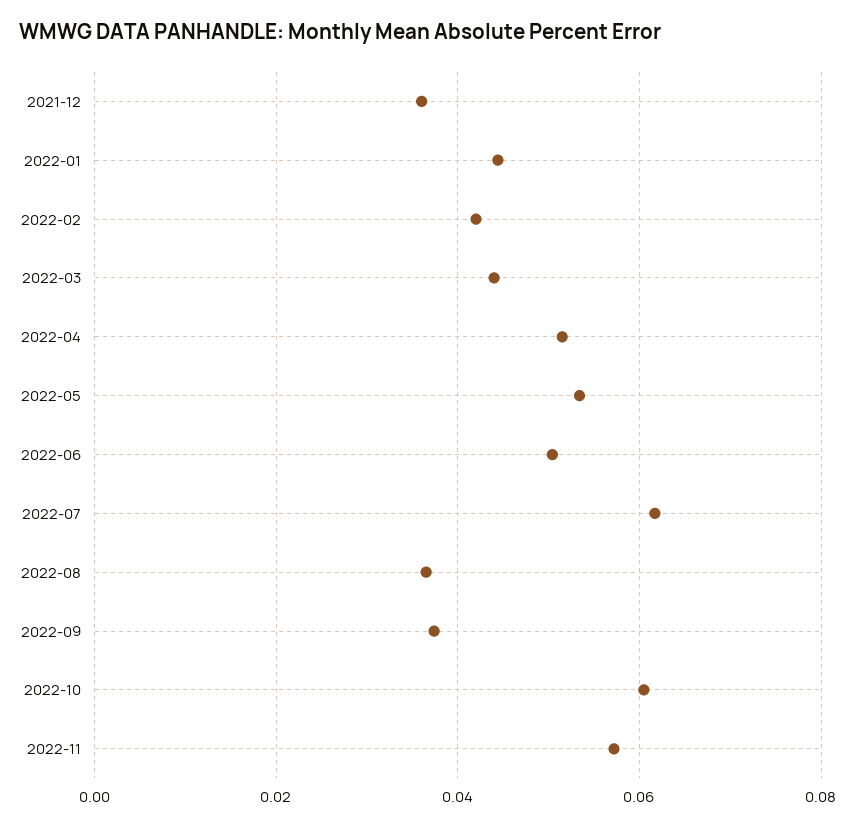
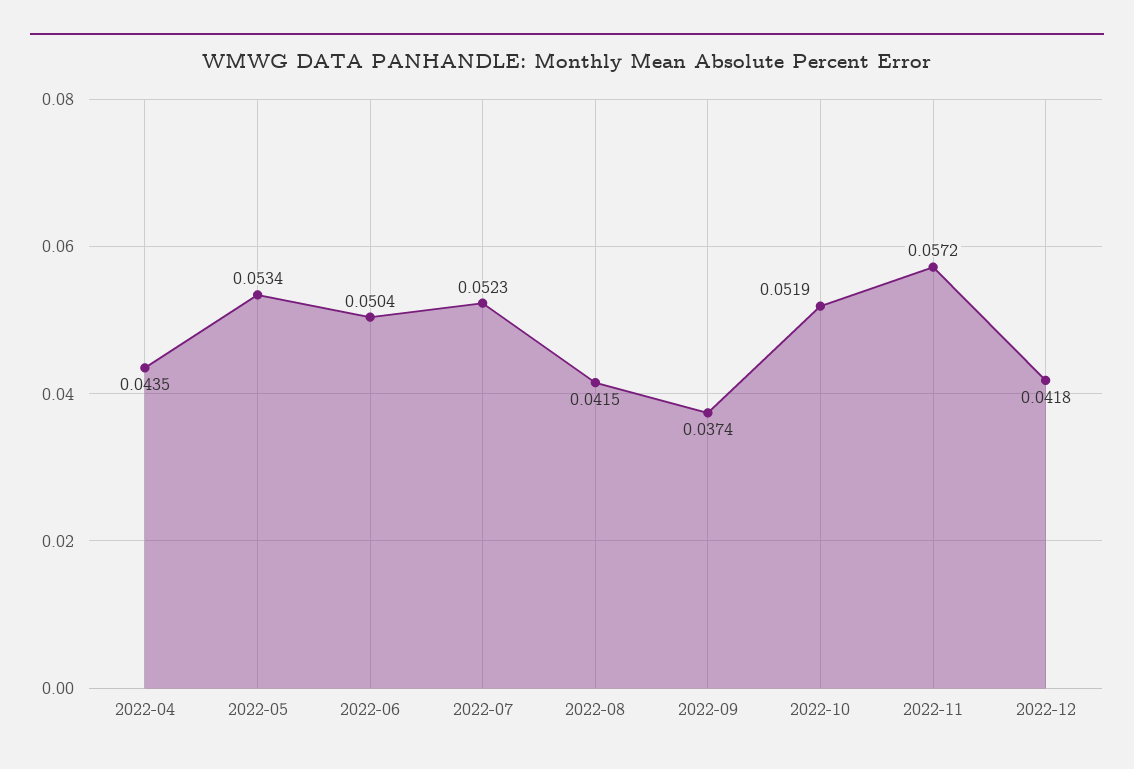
2021-12: 0.036 -> none
2022-01: 0.044 -> none
2022-02: 0.042 -> none
2022-03: 0.044 -> none
2022-04: 0.052 -> 0.0435
2022-07: 0.062 -> 0.0523
2022-08: 0.036 -> 0.0415
2022-10: 0.06 -> 0.0519
2022-12: none -> 0.0418

